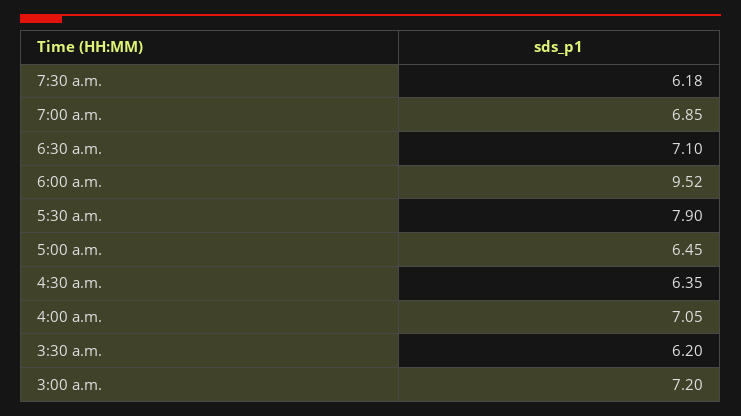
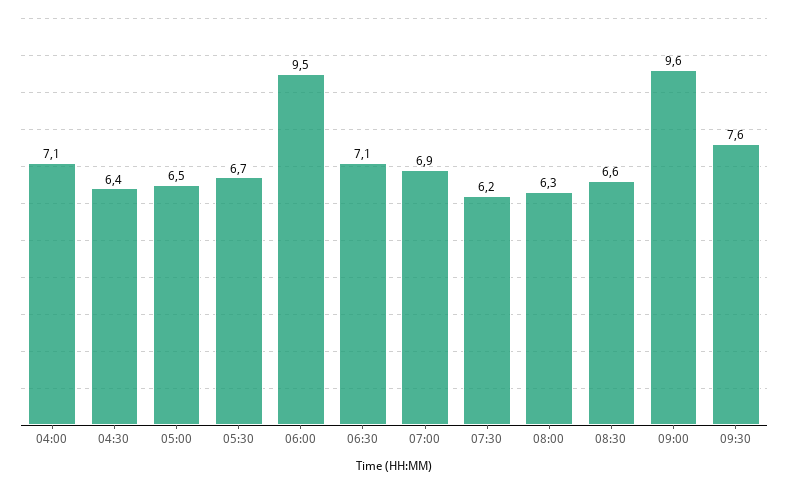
5:30 a.m.: 7.9 -> 6.7
3:30 a.m.: 6.2 -> none
3:00 a.m.: 7.2 -> none
08:00: none -> 6.3
08:30: none -> 6.6
09:00: none -> 9.6
09:30: none -> 7.6

